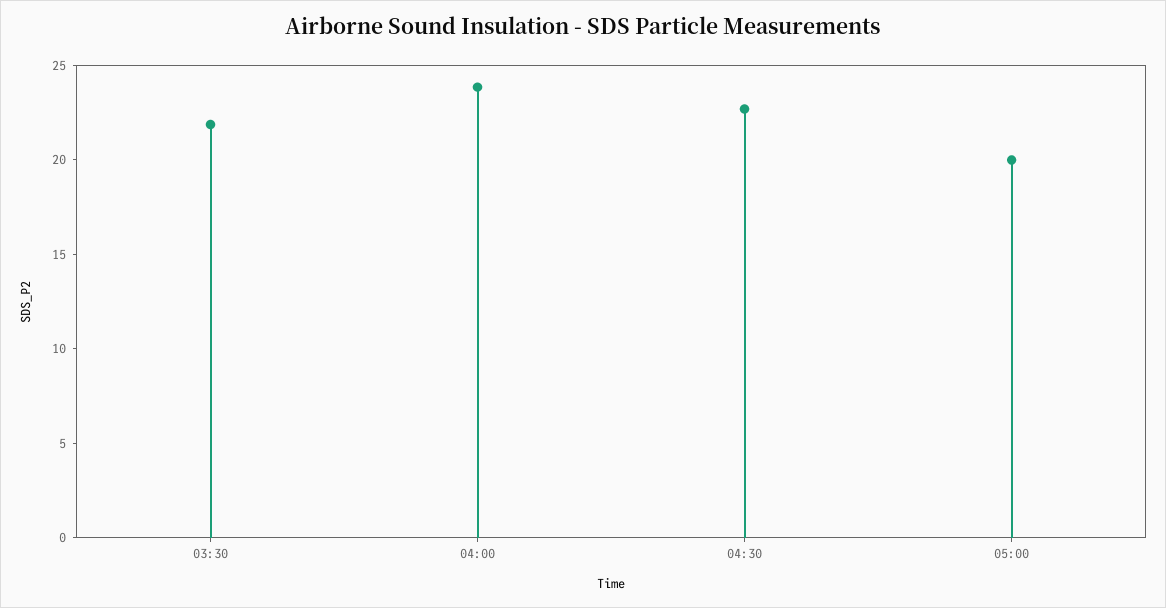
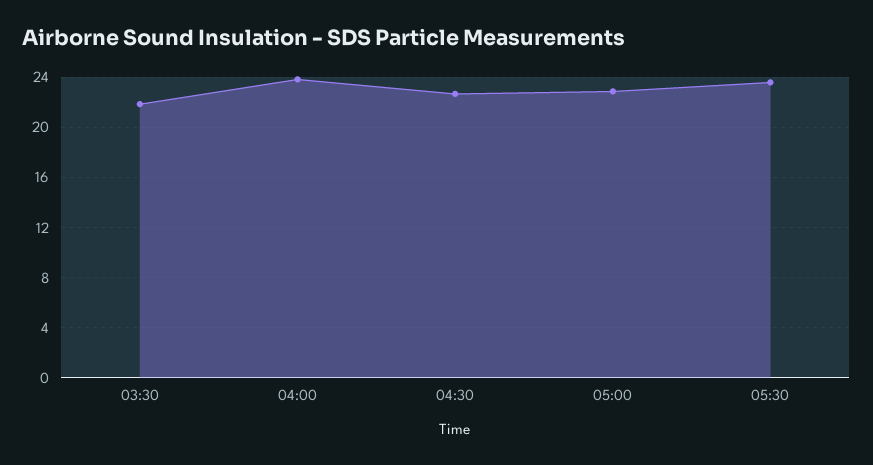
05:00: 20 -> 23
05:30: none -> 23.5

